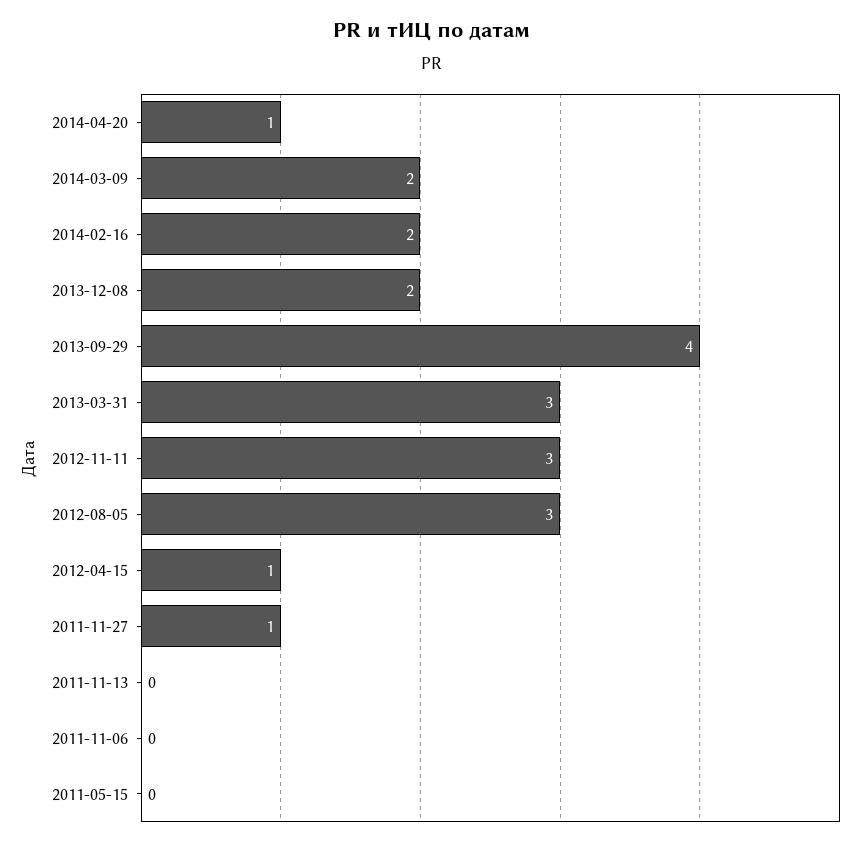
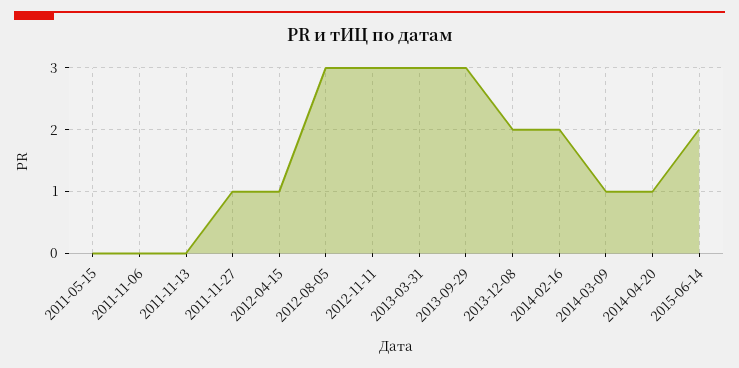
2014-03-09: 2 -> 1
2013-09-29: 4 -> 3
2015-06-14: none -> 2

